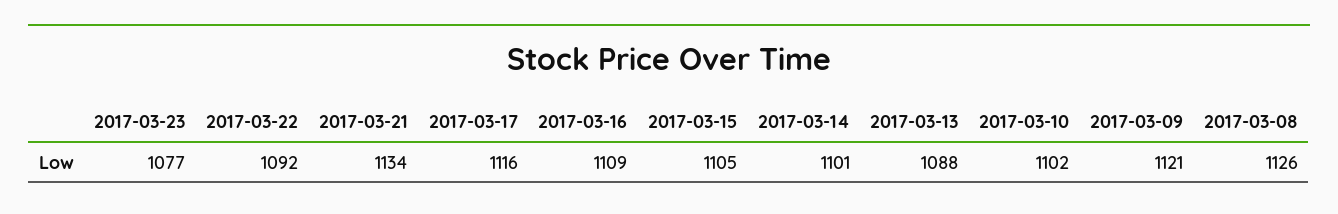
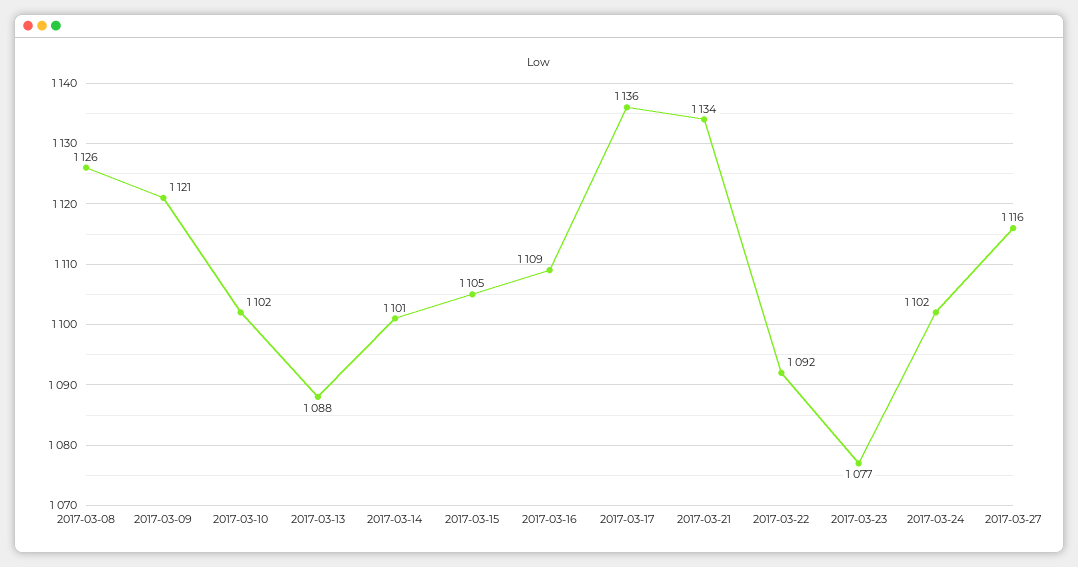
2017-03-17: 1116 -> 1136
2017-03-24: none -> 1102
2017-03-27: none -> 1116

